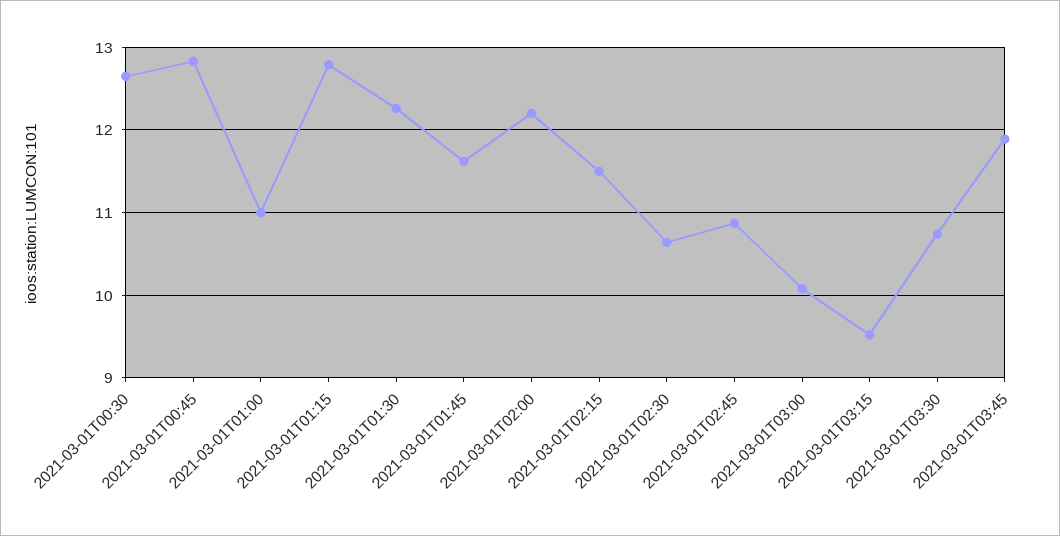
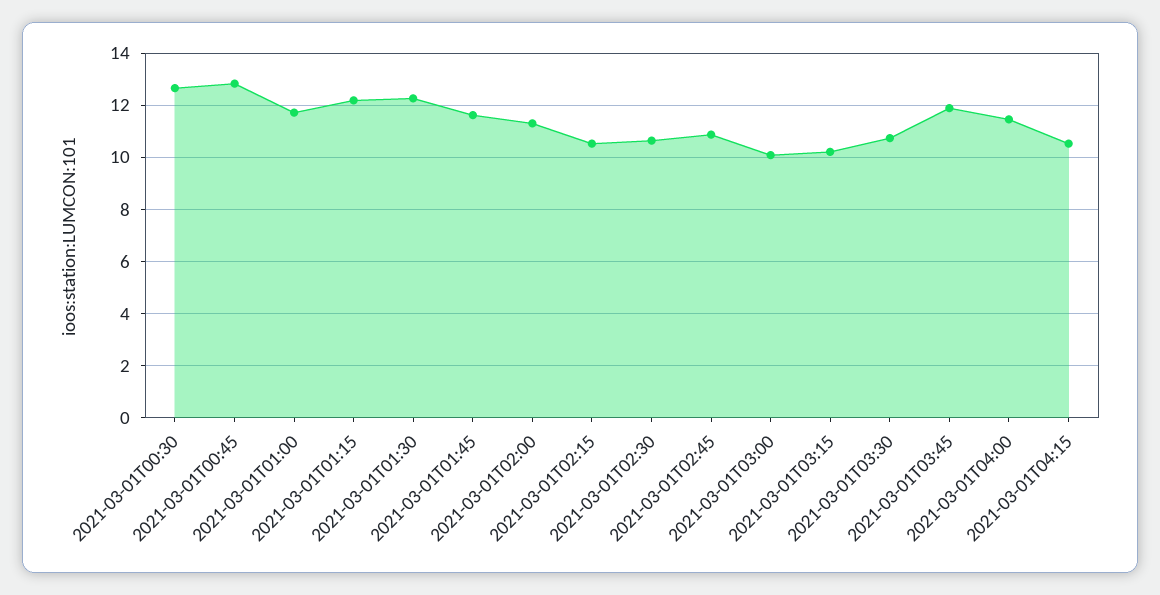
2021-03-01T01:00: 11 -> 11.75
2021-03-01T01:15: 12.8 -> 12.25
2021-03-01T02:00: 12.2 -> 11.25
2021-03-01T02:15: 11.5 -> 10.5
2021-03-01T03:15: 9.5 -> 10.25
2021-03-01T04:00: none -> 11.5
2021-03-01T04:15: none -> 10.5

